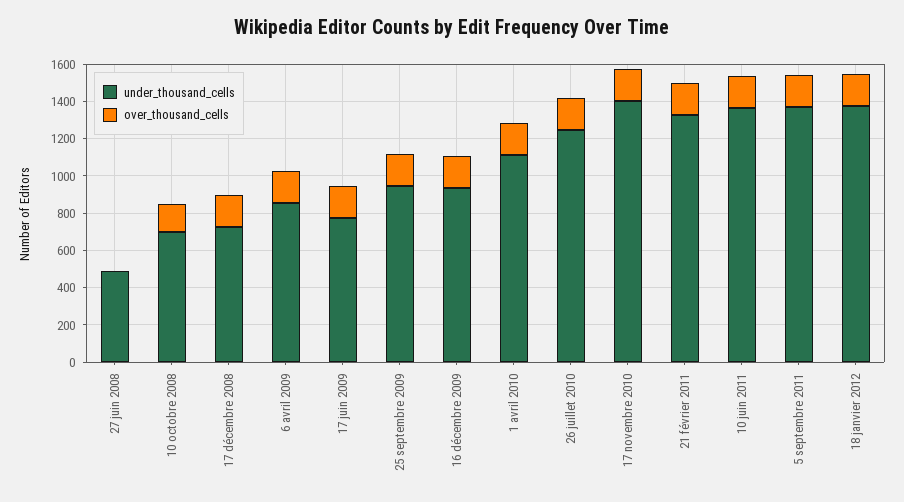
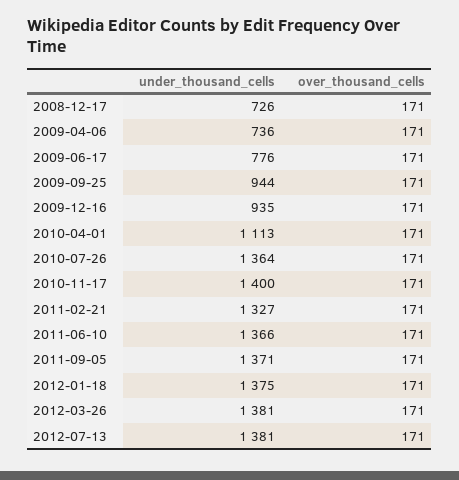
under_thousand_cells, 27 juin 2008: 500 -> none
over_thousand_cells, 27 juin 2008: 0 -> none
under_thousand_cells, 10 octobre 2008: 700 -> none
over_thousand_cells, 10 octobre 2008: 150 -> none
under_thousand_cells, 6 avril 2009: 850 -> 736
under_thousand_cells, 26 juillet 2010: 1250 -> 1364
under_thousand_cells, 2012-03-26: none -> 1381
over_thousand_cells, 2012-03-26: none -> 171
under_thousand_cells, 2012-07-13: none -> 1381
over_thousand_cells, 2012-07-13: none -> 171

